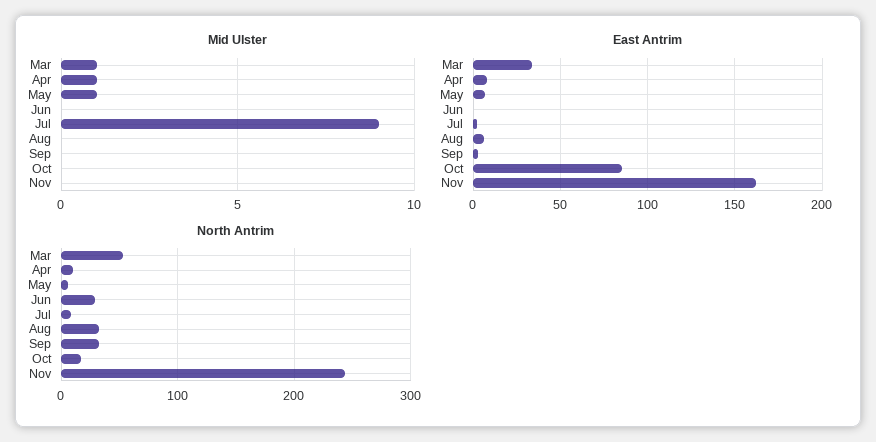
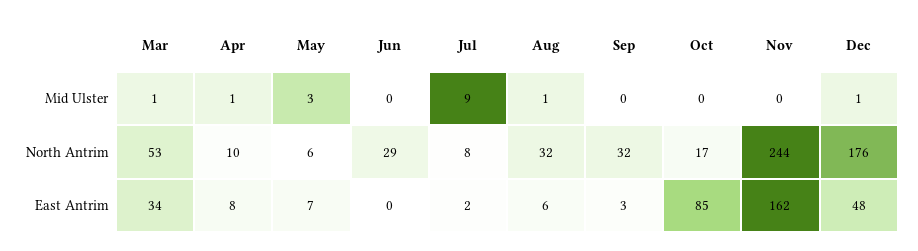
Mid Ulster, May: 1 -> 3
Mid Ulster, Aug: 0 -> 1
Mid Ulster, Dec: none -> 1
North Antrim, Dec: none -> 176
East Antrim, Dec: none -> 48

